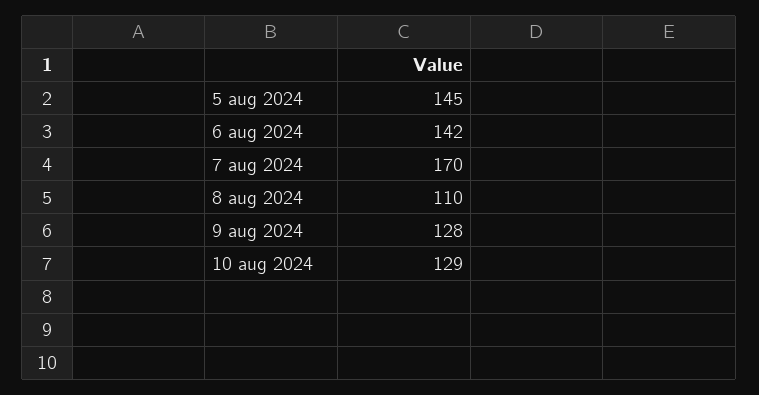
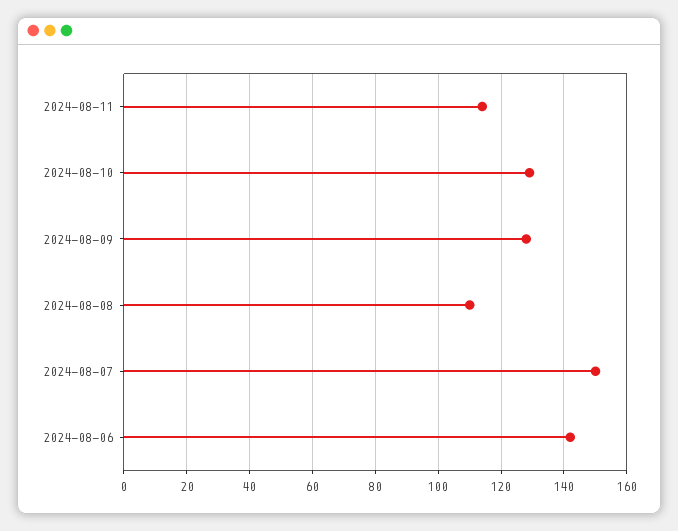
5 aug 2024: 145 -> none
7 aug 2024: 170 -> 150
2024-08-11: none -> 115

